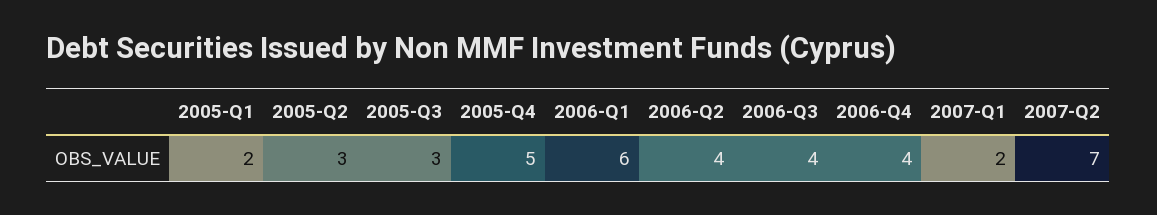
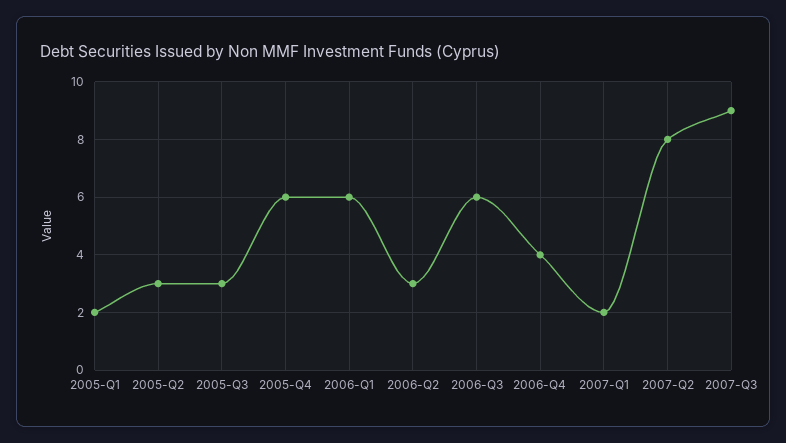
2005-Q4: 5 -> 6
2006-Q2: 4 -> 3
2006-Q3: 4 -> 6
2007-Q2: 7 -> 8
2007-Q3: none -> 9

